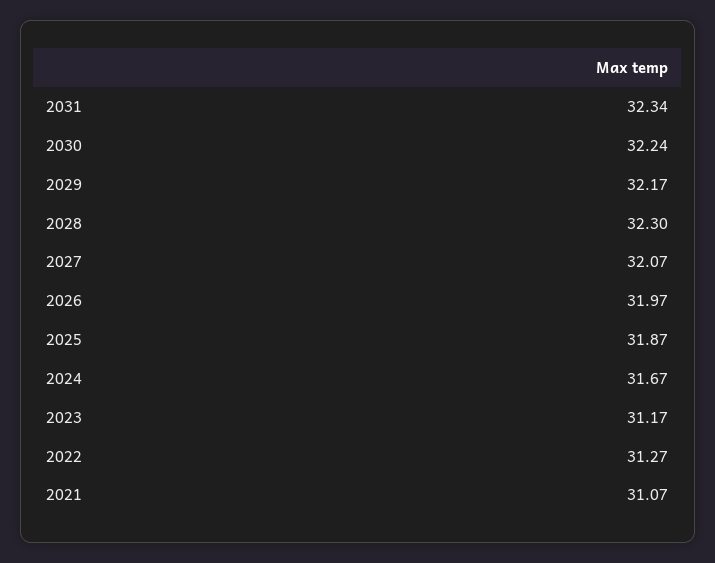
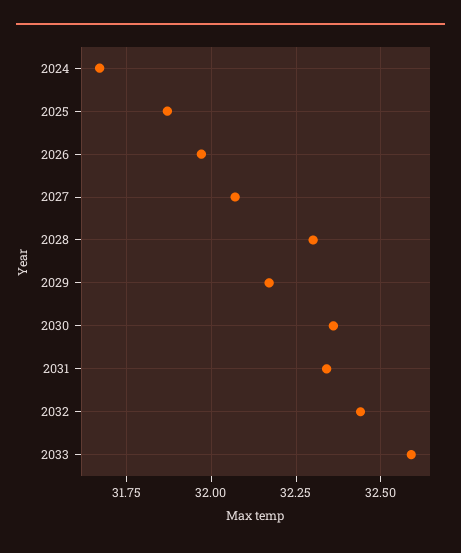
2030: 32.24 -> 32.35
2023: 31.17 -> none
2022: 31.27 -> none
2021: 31.07 -> none
2032: none -> 32.45
2033: none -> 32.6

